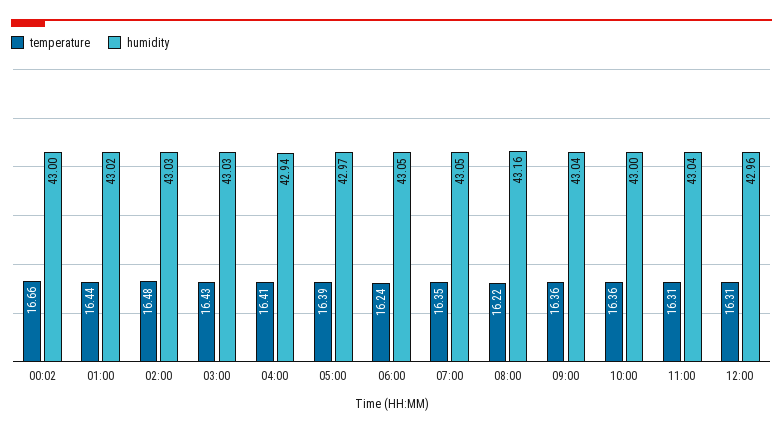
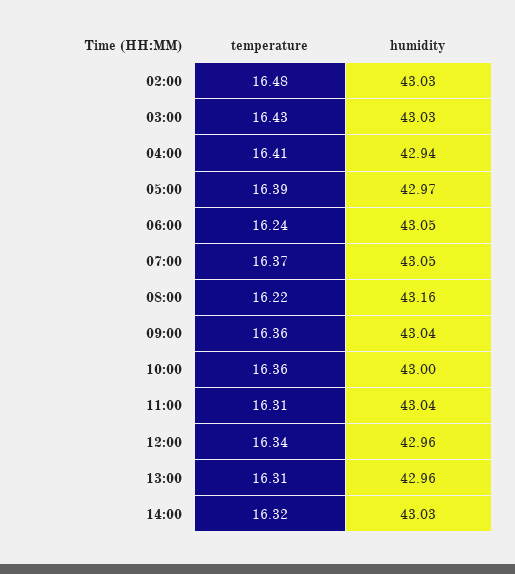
temperature, 00:02: 16.66 -> none
humidity, 00:02: 43 -> none
temperature, 01:00: 16.44 -> none
humidity, 01:00: 43.02 -> none
temperature, 07:00: 16.35 -> 16.37
temperature, 12:00: 16.31 -> 16.34
temperature, 13:00: none -> 16.31
humidity, 13:00: none -> 42.96
temperature, 14:00: none -> 16.32
humidity, 14:00: none -> 43.03

